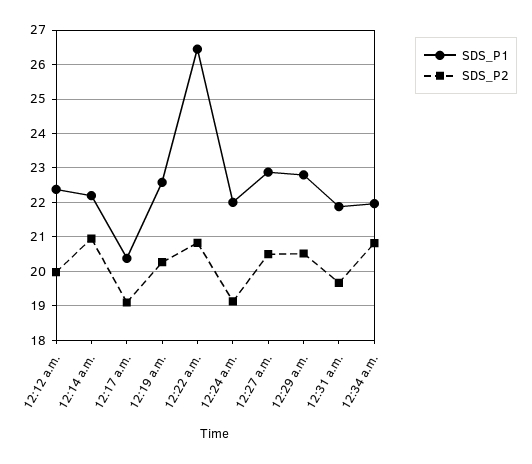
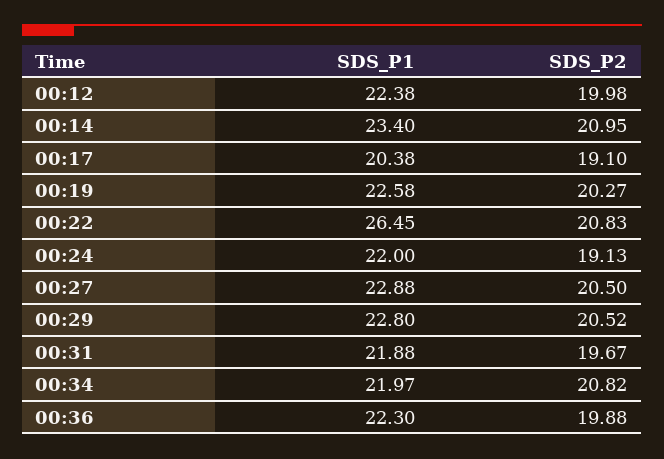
SDS_P1, 12:14 a.m.: 22.2 -> 23.4
SDS_P1, 00:36: none -> 22.3
SDS_P2, 00:36: none -> 19.88

